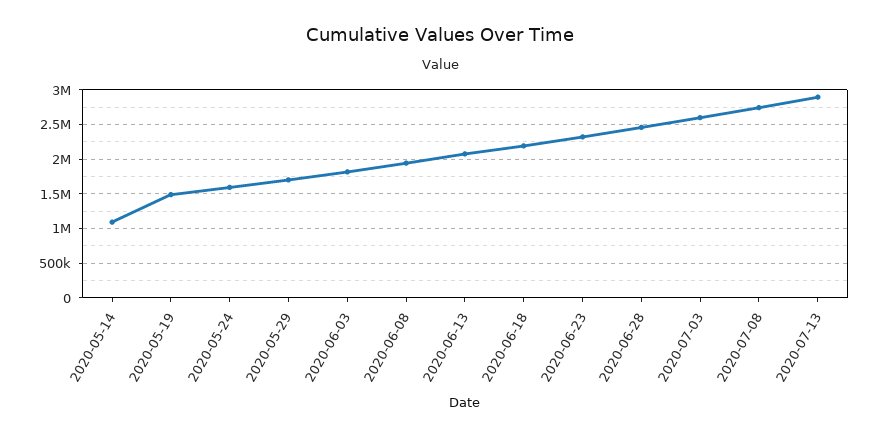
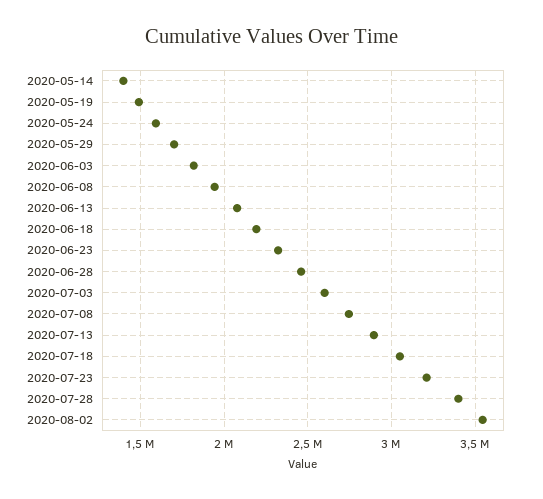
2020-05-14: 1100000 -> 1400000
2020-07-18: none -> 3050000
2020-07-23: none -> 3200000
2020-07-28: none -> 3400000
2020-08-02: none -> 3550000

